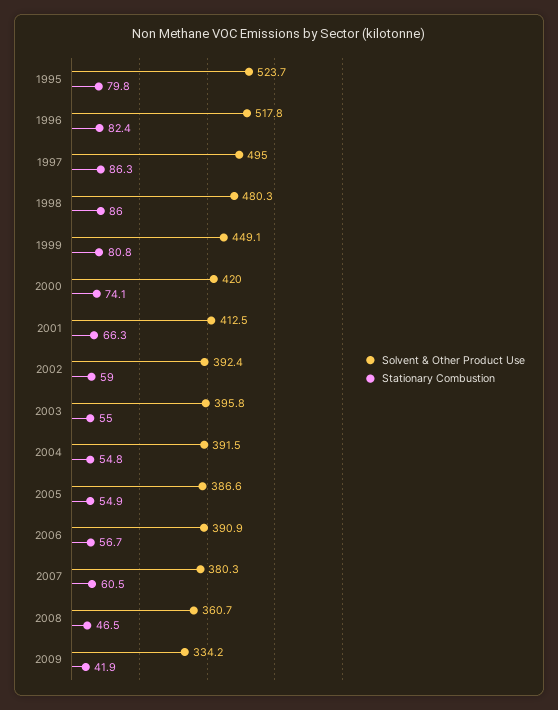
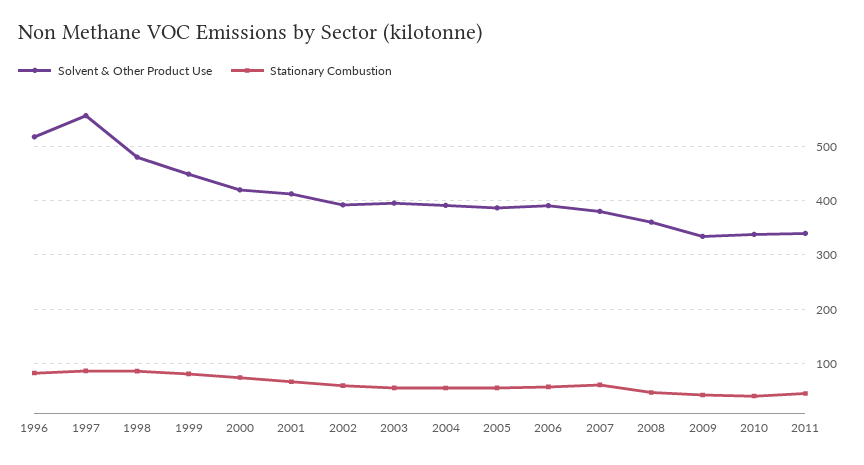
Solvent & Other Product Use, 1995: 523.7 -> none
Stationary Combustion, 1995: 79.8 -> none
Solvent & Other Product Use, 1997: 495 -> 560
Solvent & Other Product Use, 2010: none -> 340
Stationary Combustion, 2010: none -> 40
Solvent & Other Product Use, 2011: none -> 340
Stationary Combustion, 2011: none -> 40

